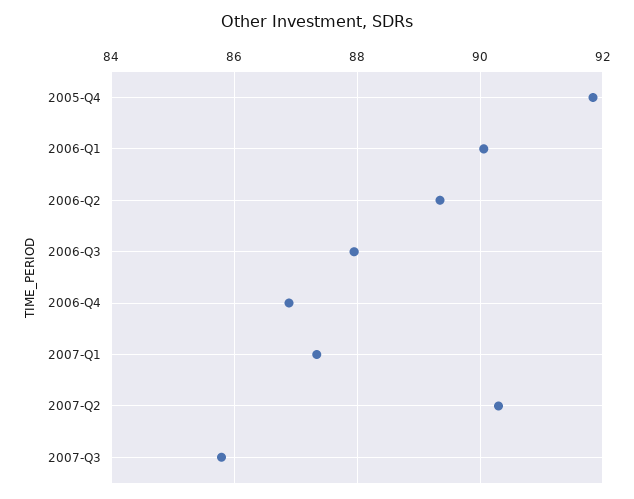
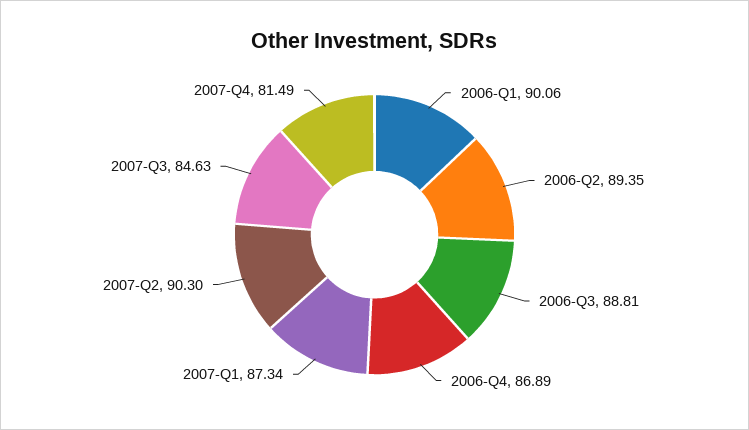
2005-Q4: 91.8 -> none
2006-Q3: 88 -> 88.81
2007-Q3: 85.8 -> 84.63
2007-Q4: none -> 81.49

